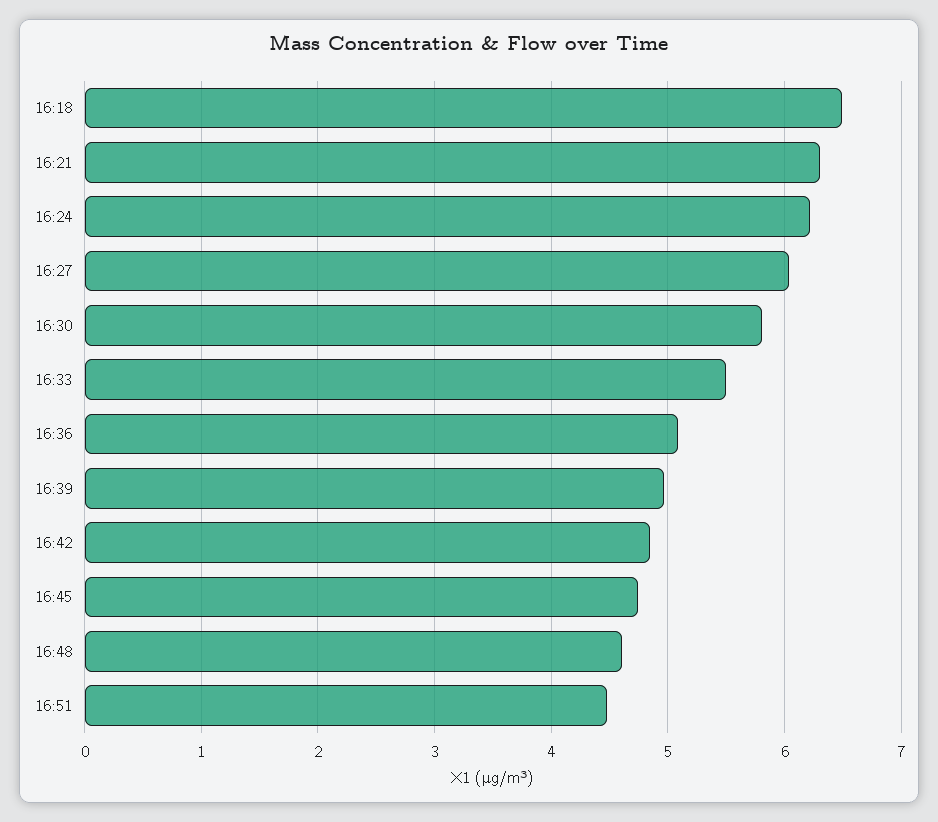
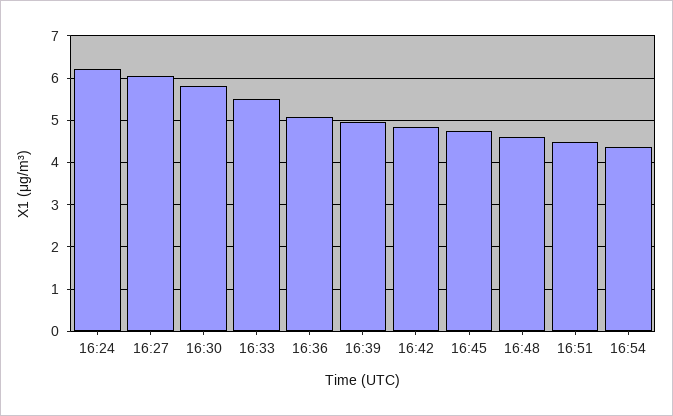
16:18: 6.5 -> none
16:21: 6.3 -> none
16:54: none -> 4.4

